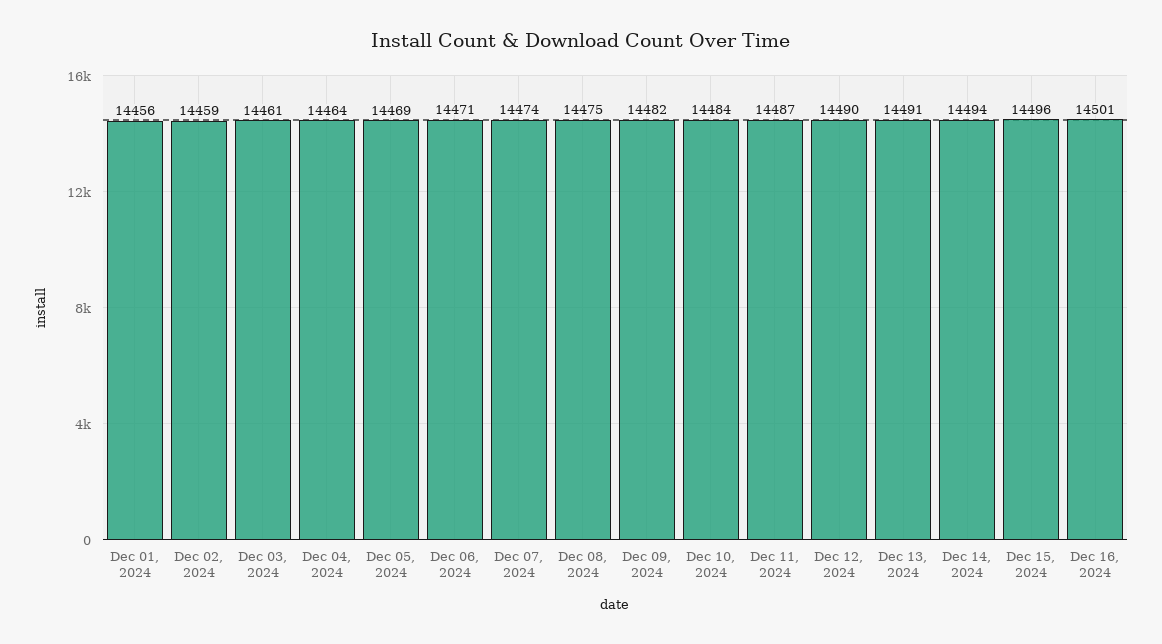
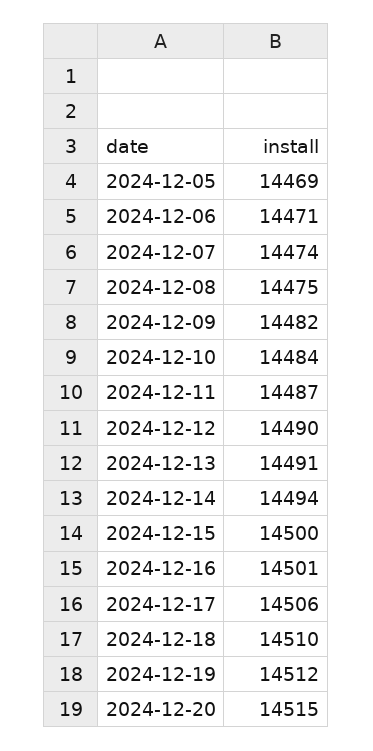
Dec 01, 2024: 14456 -> none
Dec 02, 2024: 14459 -> none
Dec 03, 2024: 14461 -> none
Dec 04, 2024: 14464 -> none
Dec 15, 2024: 14496 -> 14500
2024-12-17: none -> 14506
2024-12-18: none -> 14510
2024-12-19: none -> 14512
2024-12-20: none -> 14515

